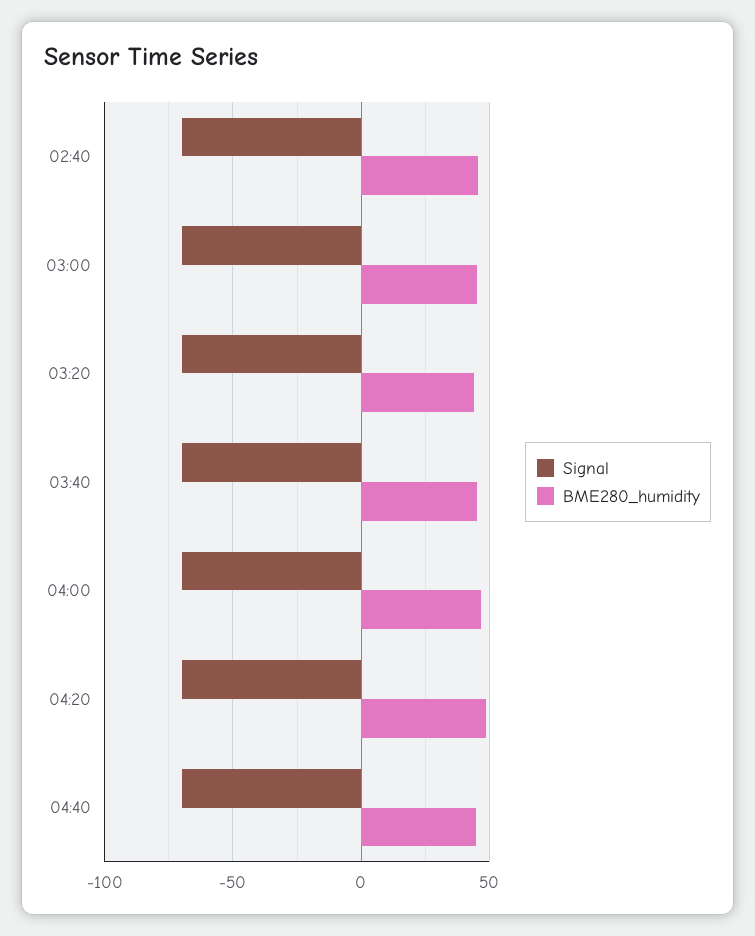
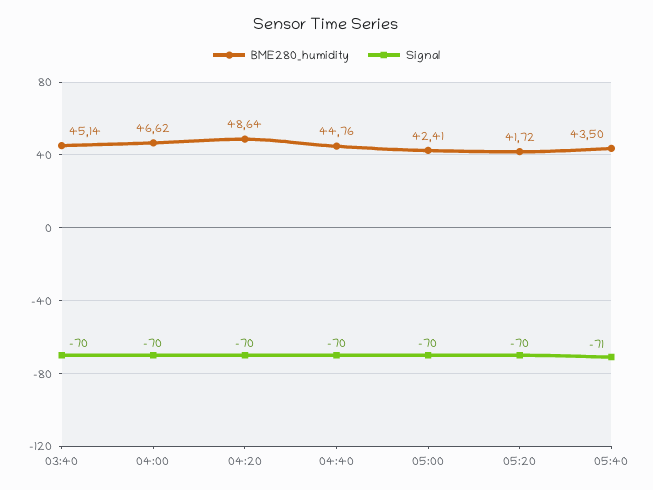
Signal, 02:40: -70 -> none
BME280_humidity, 02:40: 45 -> none
Signal, 03:00: -70 -> none
BME280_humidity, 03:00: 45 -> none
Signal, 03:20: -70 -> none
BME280_humidity, 03:20: 45 -> none
BME280_humidity, 05:00: none -> 42.41
Signal, 05:00: none -> -70
BME280_humidity, 05:20: none -> 41.72
Signal, 05:20: none -> -70
BME280_humidity, 05:40: none -> 43.5
Signal, 05:40: none -> -71

